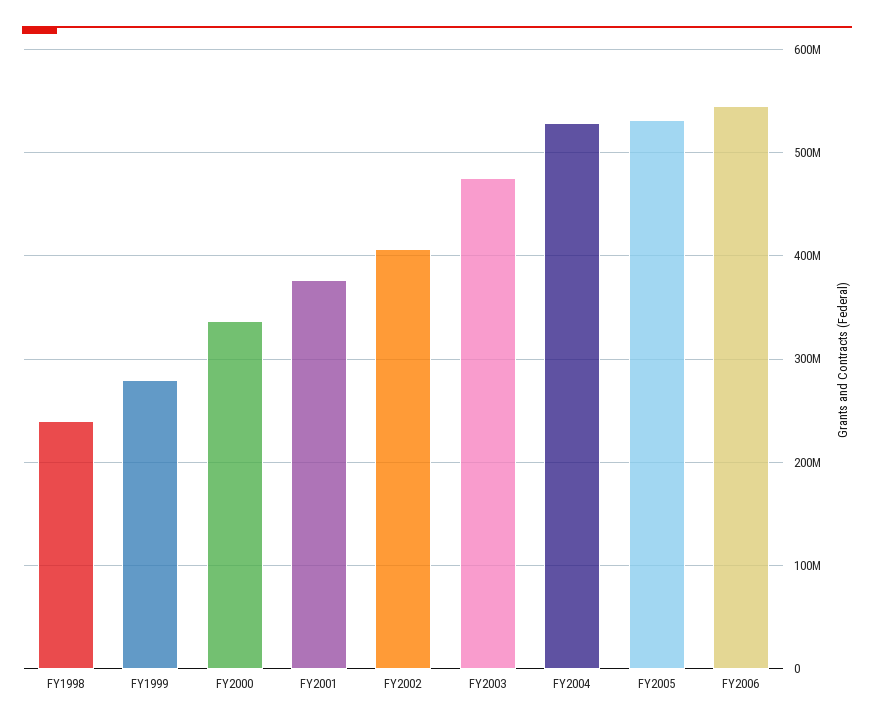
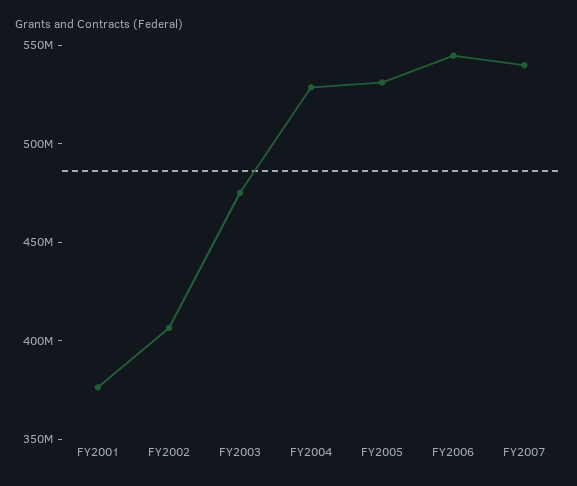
FY1998: 240000000 -> none
FY1999: 280000000 -> none
FY2000: 340000000 -> none
FY2007: none -> 540000000

